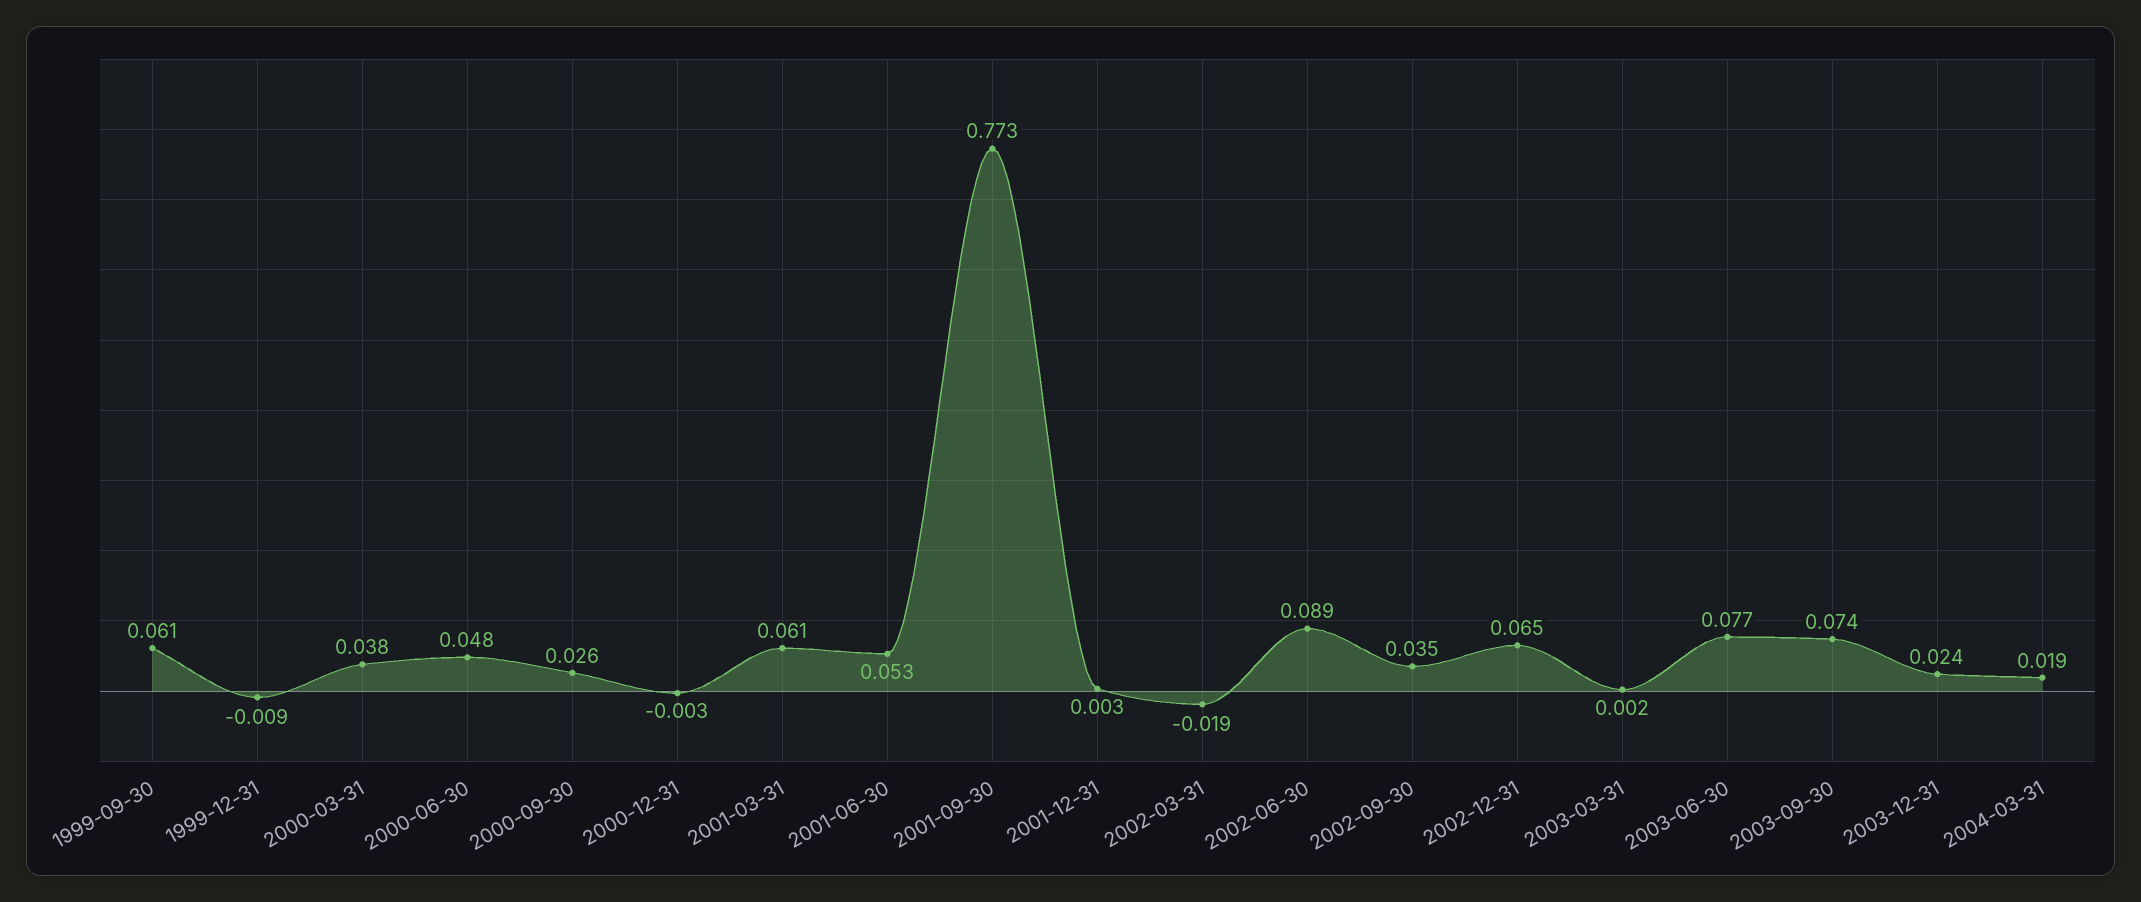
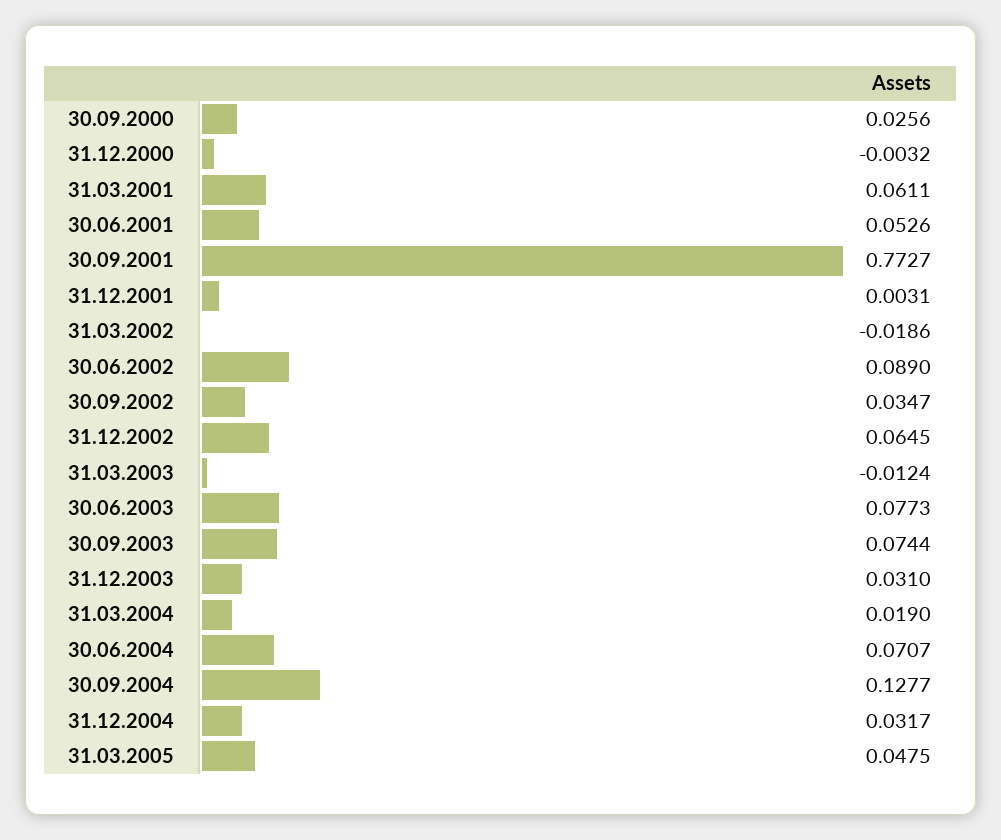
1999-09-30: 0.061 -> none
1999-12-31: -0.009 -> none
2000-03-31: 0.038 -> none
2000-06-30: 0.048 -> none
2003-03-31: 0.002 -> -0.0124
2003-12-31: 0.024 -> 0.031
30.06.2004: none -> 0.0707
30.09.2004: none -> 0.1277
31.12.2004: none -> 0.0317
31.03.2005: none -> 0.0475

